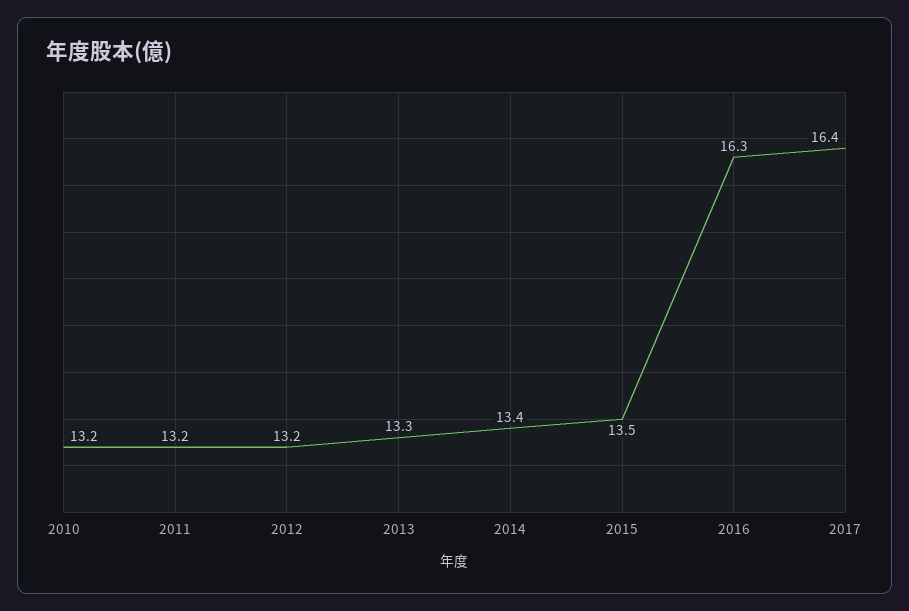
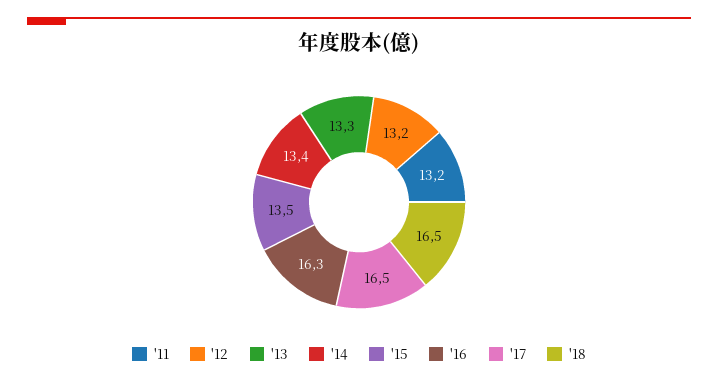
2010: 13.2 -> none
2017: 16.4 -> 16.5
'18: none -> 16.5

